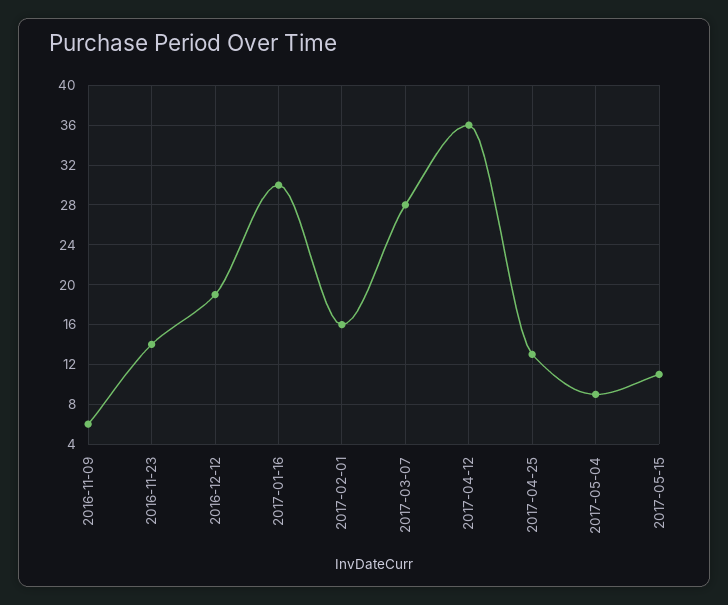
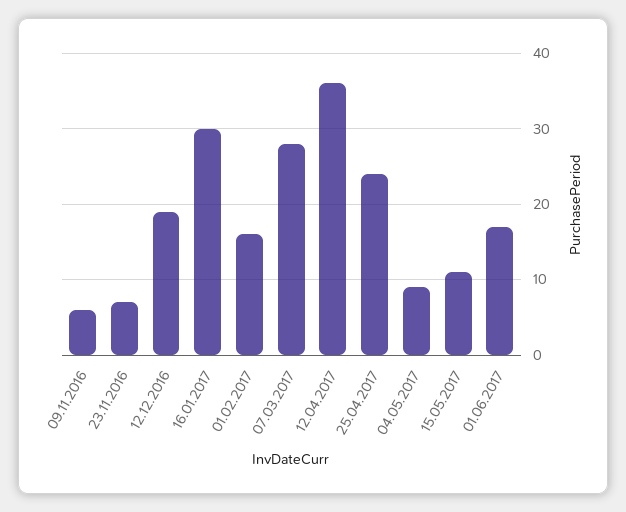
2016-11-23: 14 -> 7
2017-04-25: 13 -> 24
01.06.2017: none -> 17

